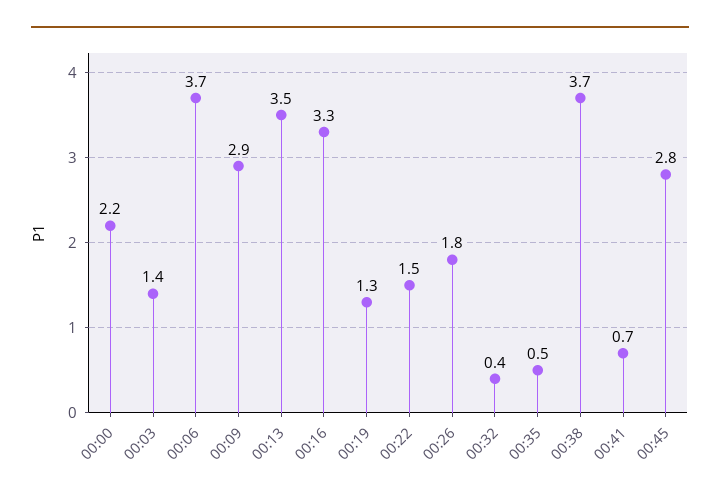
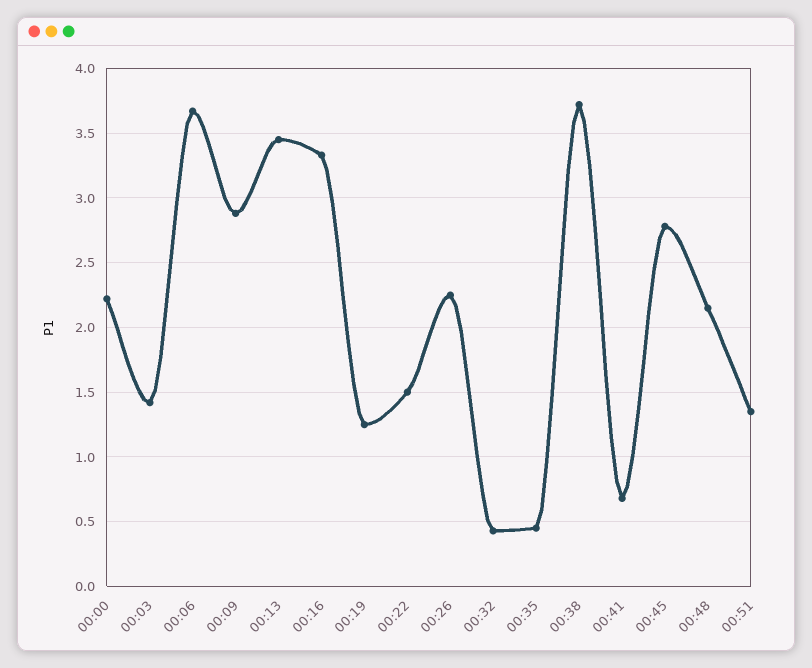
00:26: 1.8 -> 2.25
00:48: none -> 2.15
00:51: none -> 1.35

